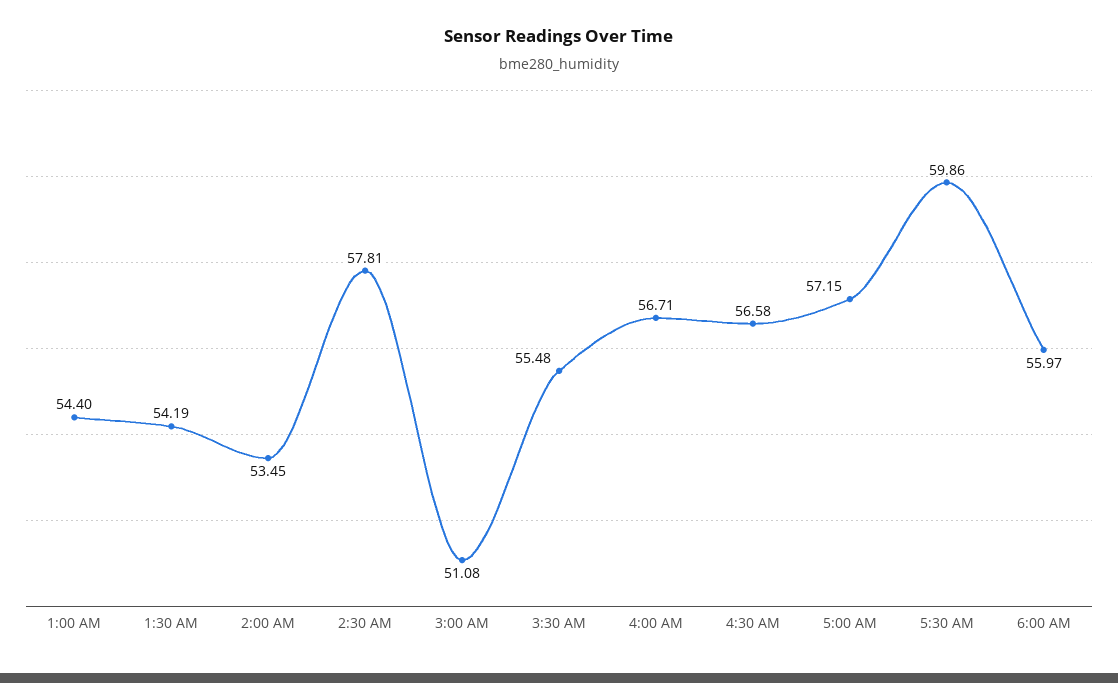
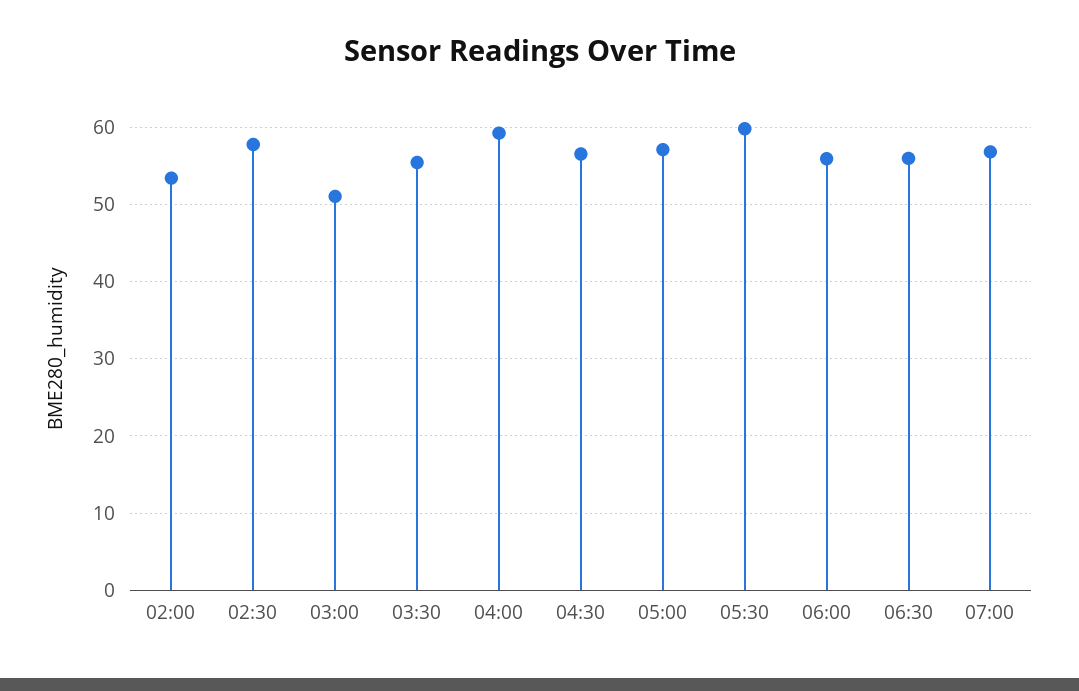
1:00 AM: 54.4 -> none
1:30 AM: 54.19 -> none
4:00 AM: 56.71 -> 59
06:30: none -> 56
07:00: none -> 57

